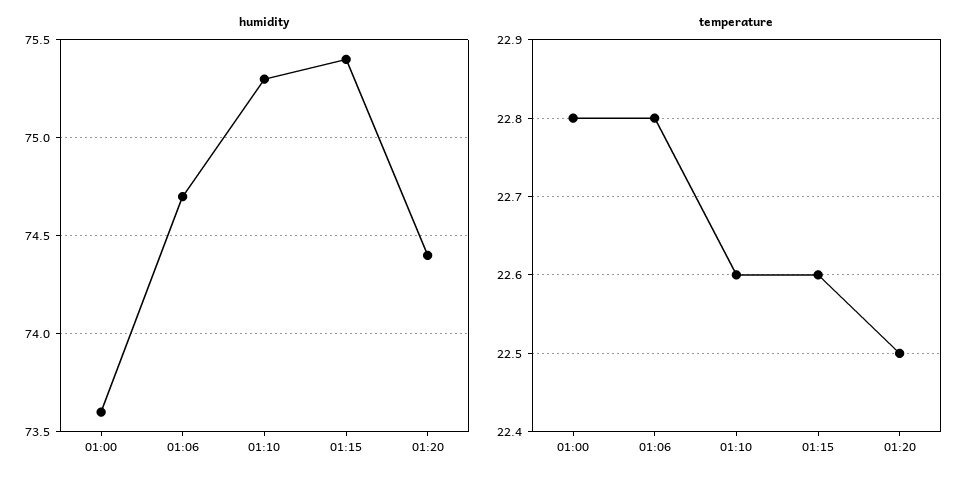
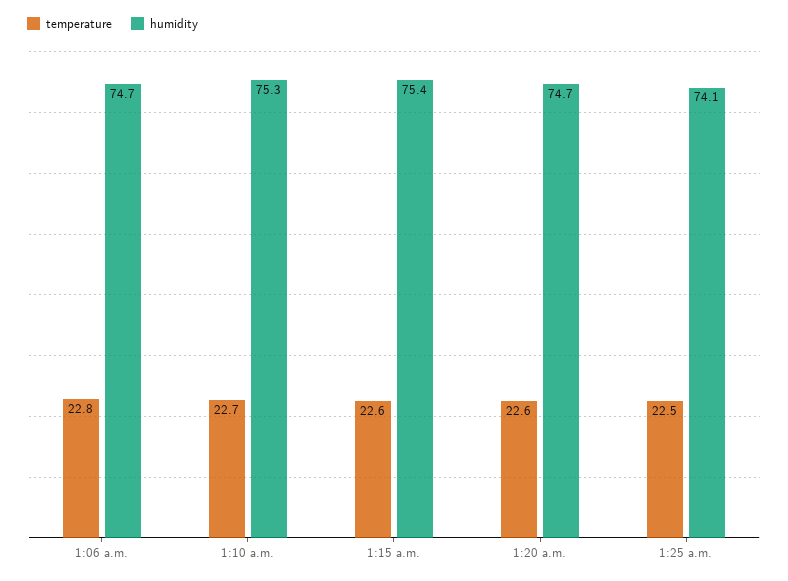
humidity, 01:00: 73.6 -> none
humidity, 01:20: 74.4 -> 74.7
temperature, 01:00: 22.8 -> none
temperature, 01:10: 22.6 -> 22.7
temperature, 01:20: 22.5 -> 22.6
temperature, 1:25 a.m.: none -> 22.5
humidity, 1:25 a.m.: none -> 74.1

